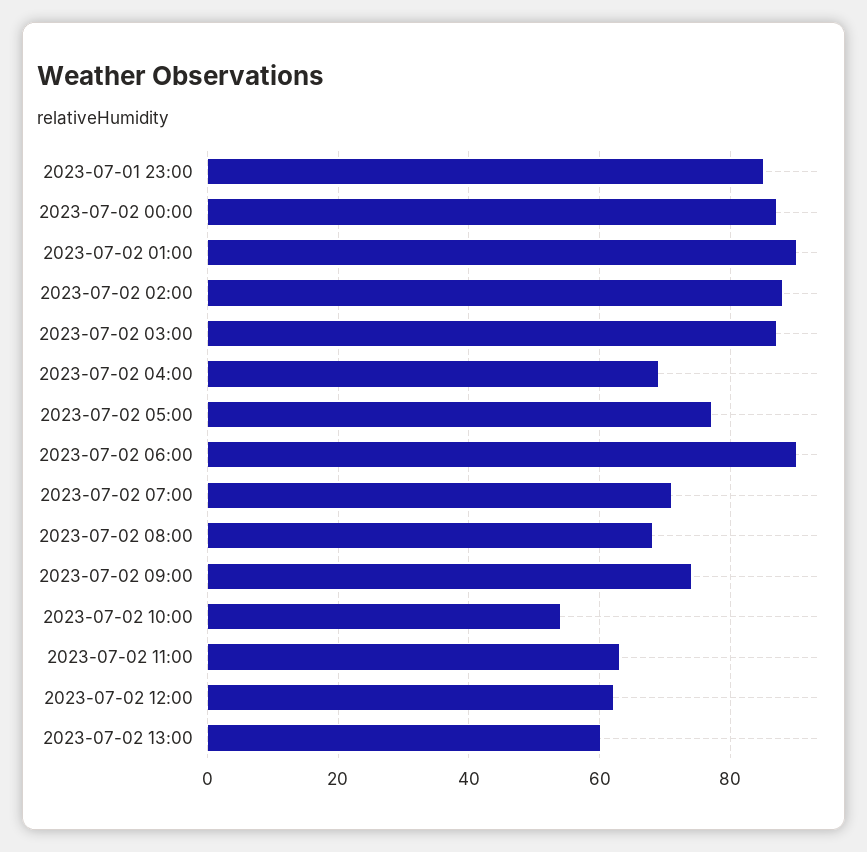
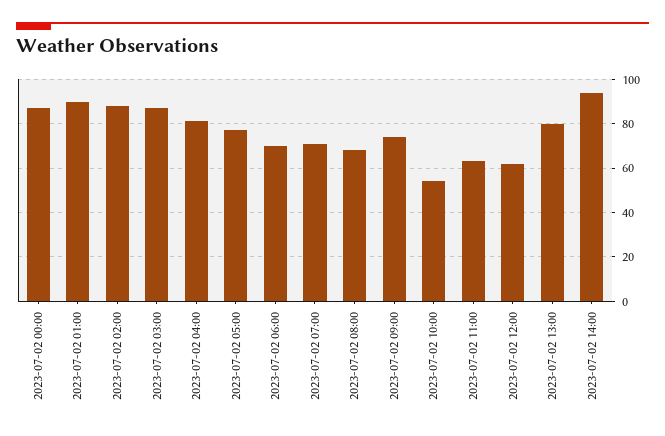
2023-07-01 23:00: 85 -> none
2023-07-02 04:00: 70 -> 80
2023-07-02 06:00: 90 -> 70
2023-07-02 13:00: 60 -> 80
2023-07-02 14:00: none -> 95

